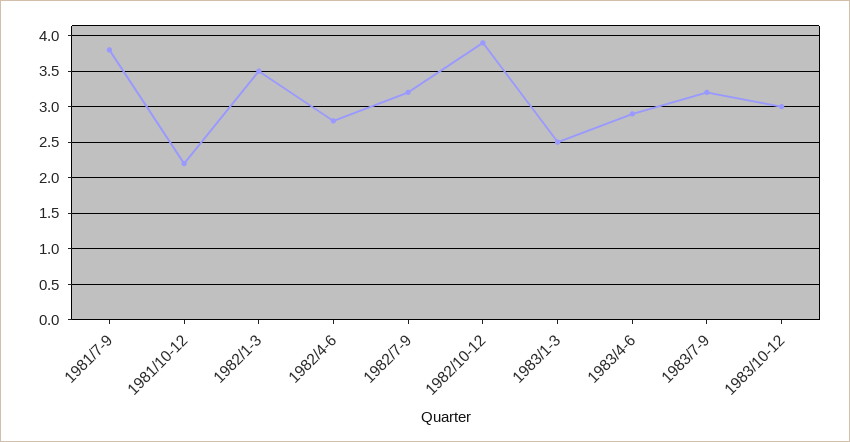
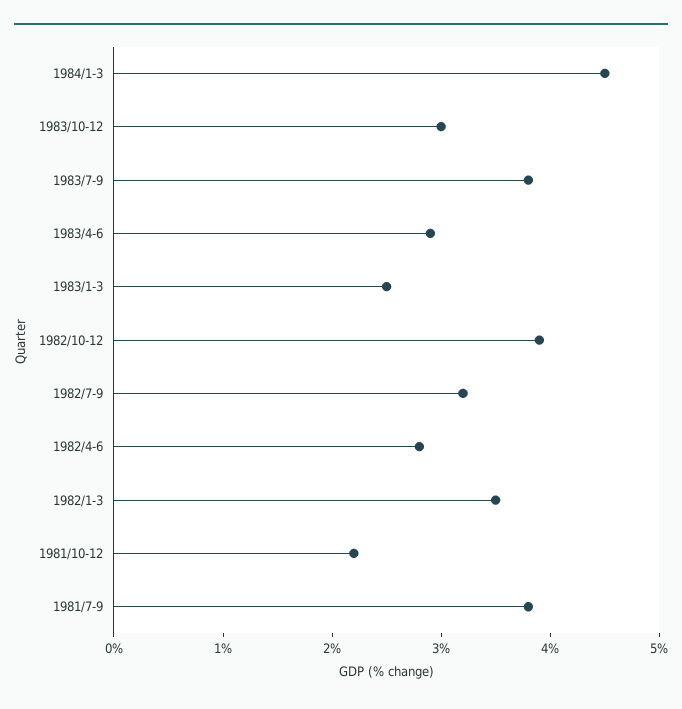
1983/7-9: 3.2 -> 3.8
1984/1-3: none -> 4.5

